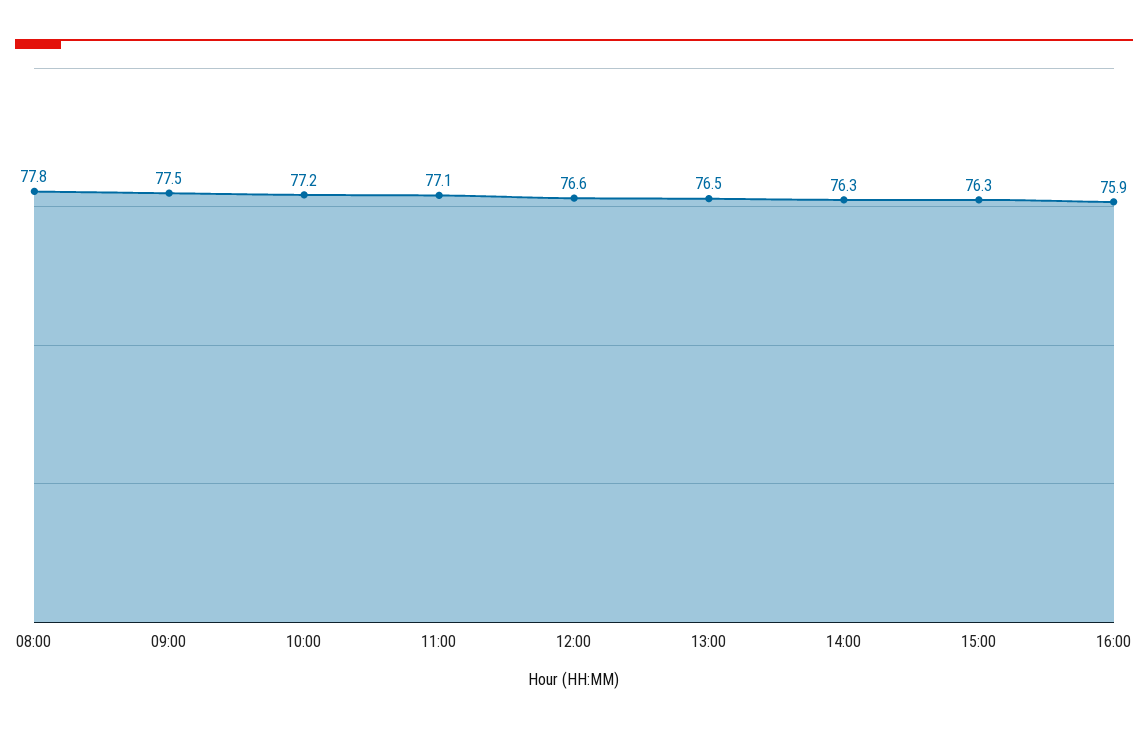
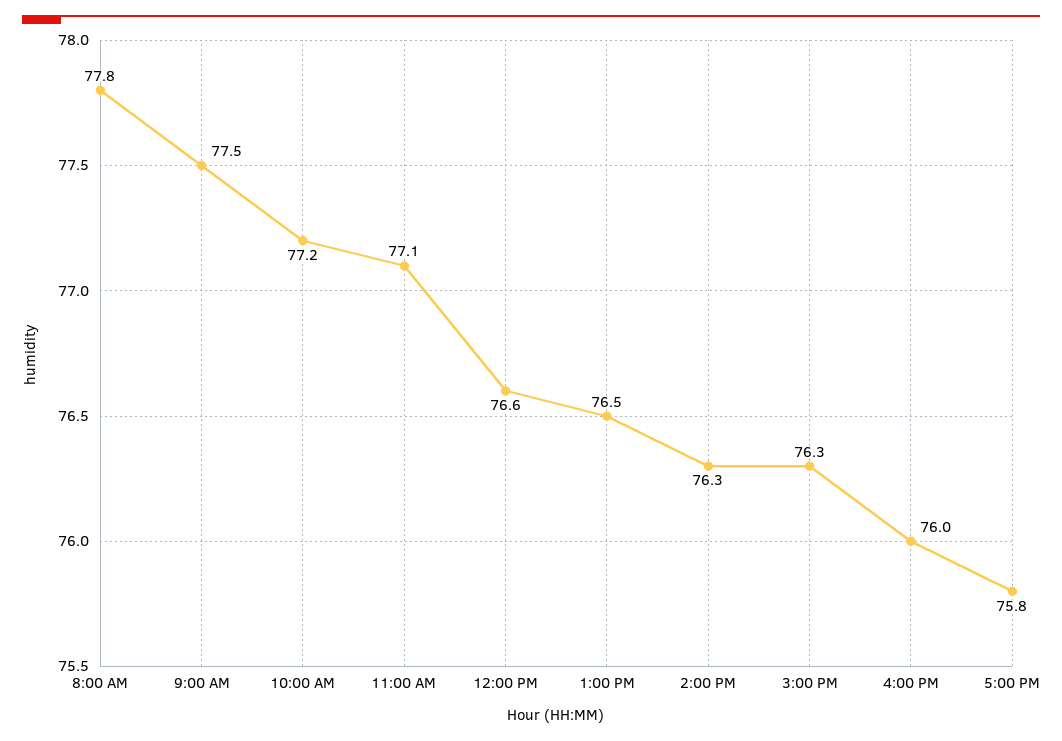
16:00: 75.9 -> 76
5:00 PM: none -> 75.8

